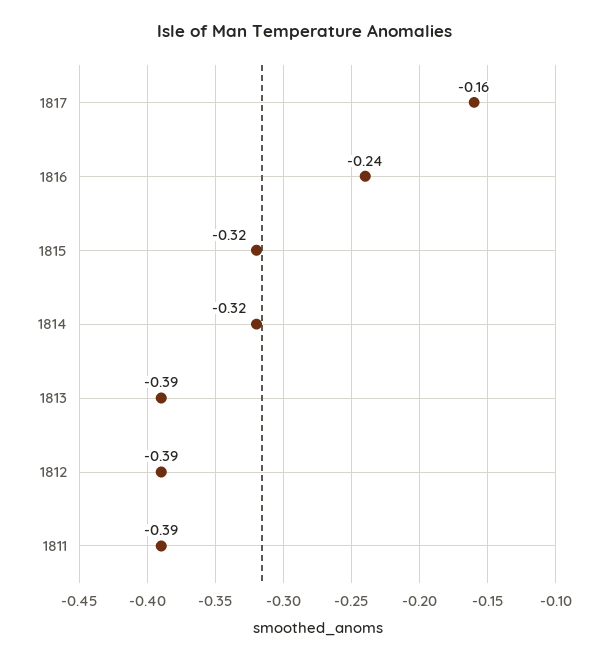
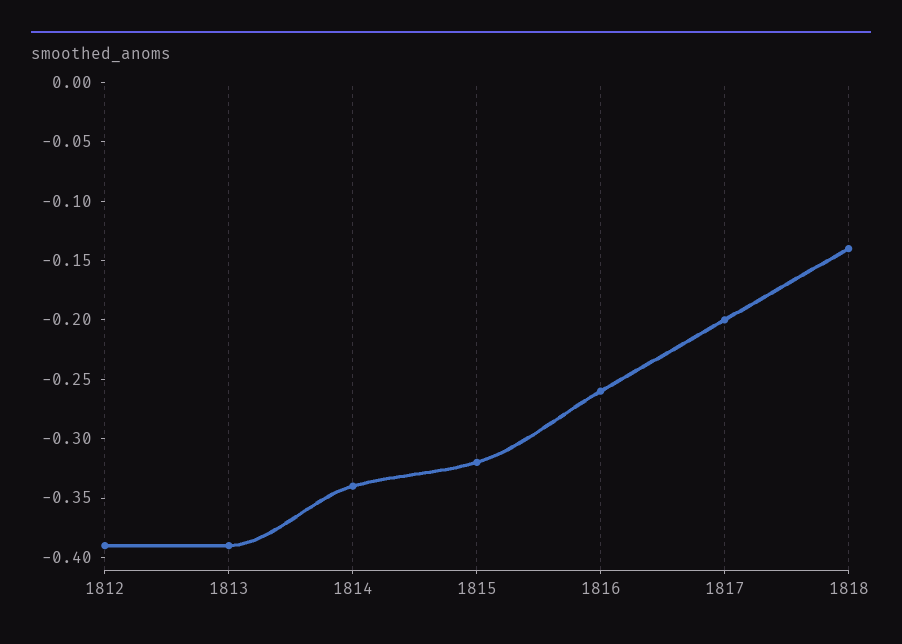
1817: -0.16 -> -0.2
1816: -0.24 -> -0.26
1814: -0.32 -> -0.34
1811: -0.39 -> none
1818: none -> -0.14

